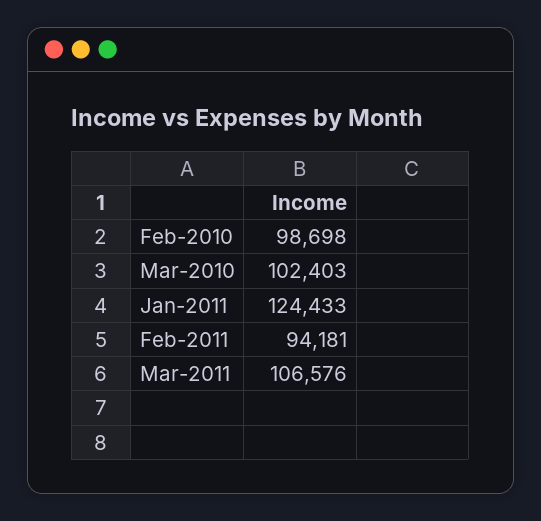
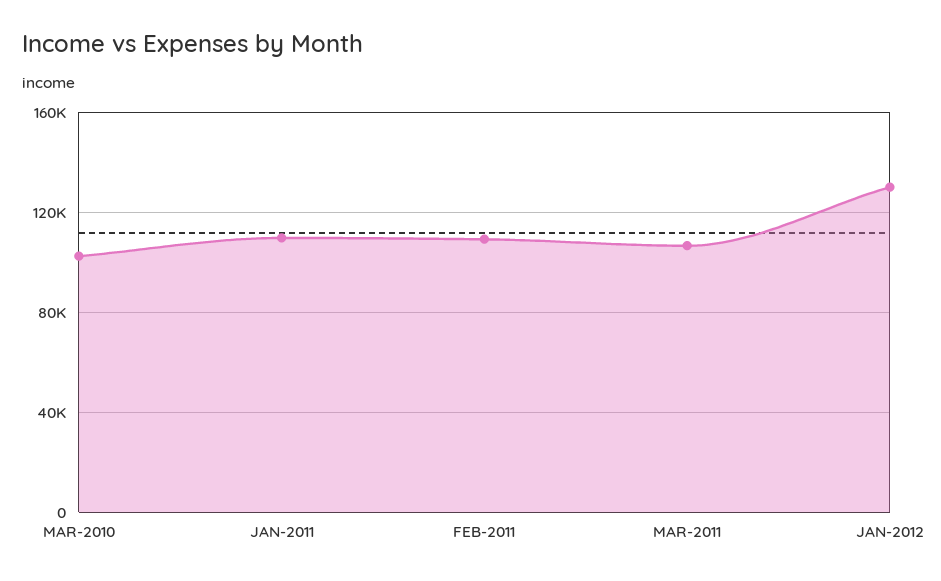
Feb-2010: 98698 -> none
Jan-2011: 124433 -> 110000
Feb-2011: 94181 -> 110000
JAN-2012: none -> 130000

